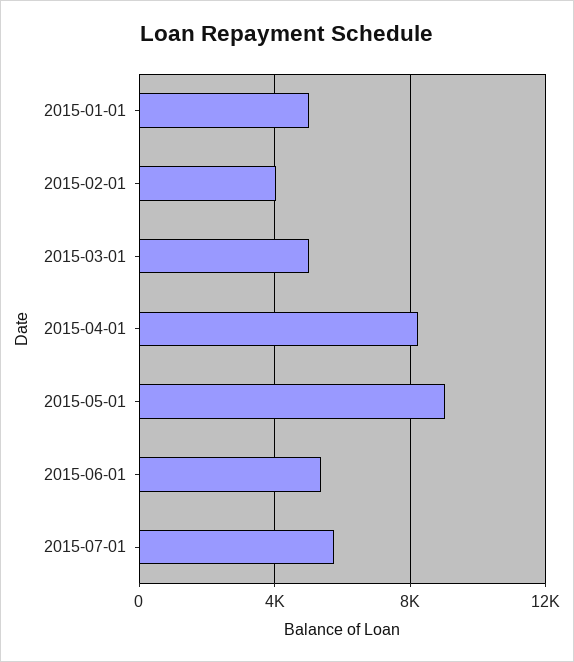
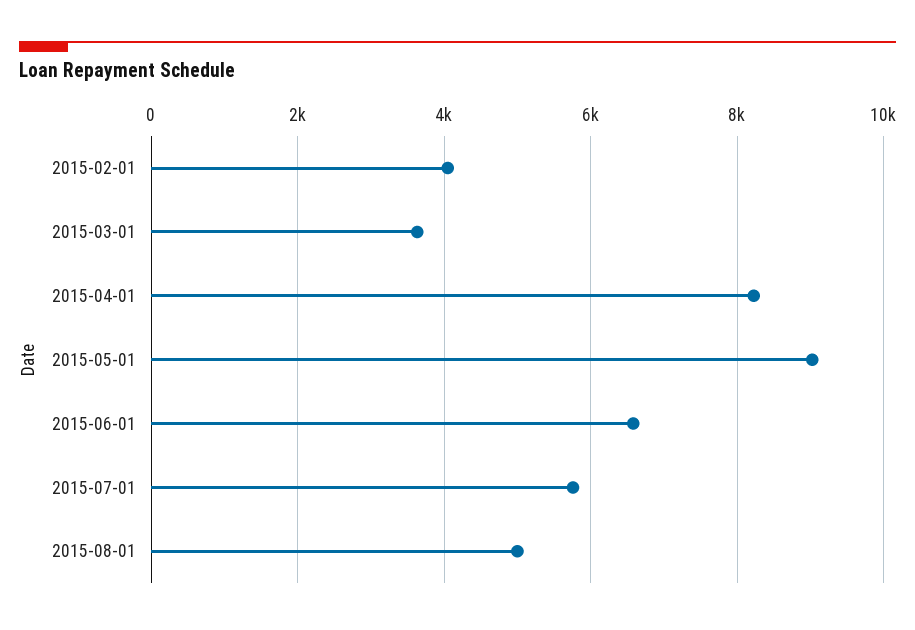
2015-01-01: 5000 -> none
2015-03-01: 5000 -> 3600
2015-06-01: 5500 -> 6600
2015-08-01: none -> 5000

